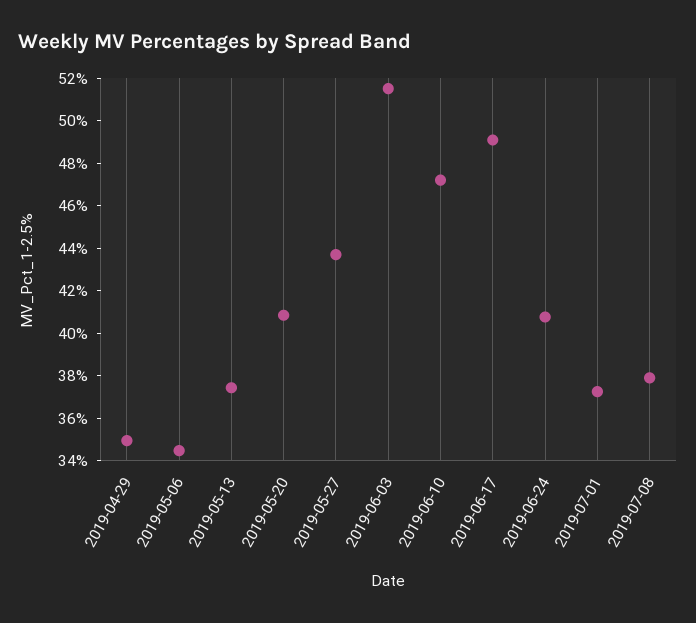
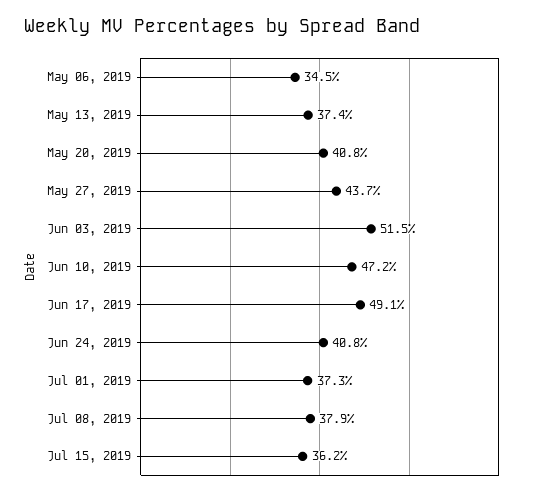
2019-04-29: 35 -> none
Jul 15, 2019: none -> 36.2

